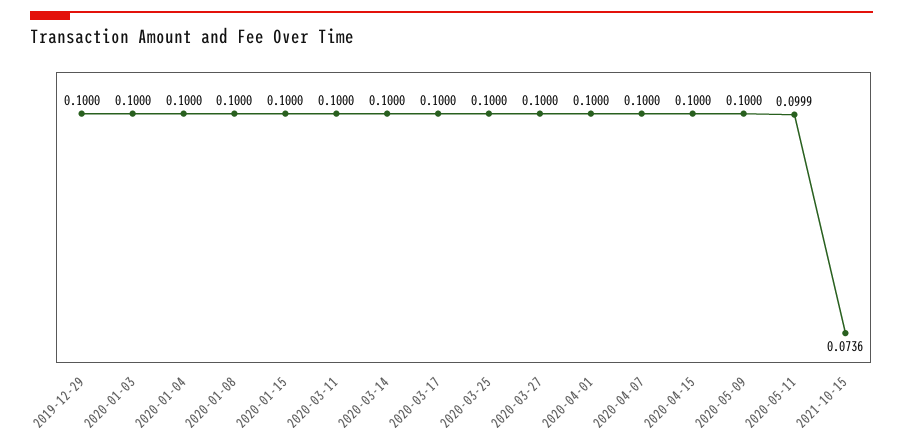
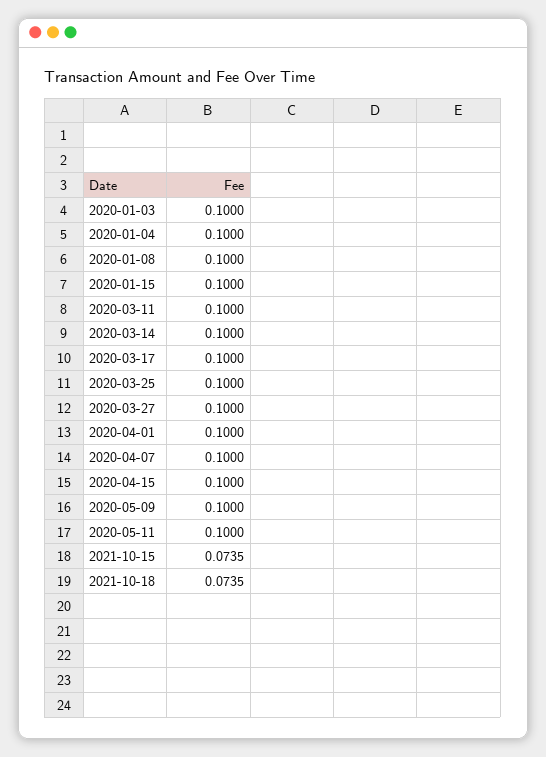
2019-12-29: 0.1 -> none
2020-05-11: 0.0999 -> 0.1
2021-10-15: 0.0736 -> 0.0735
2021-10-18: none -> 0.0735

